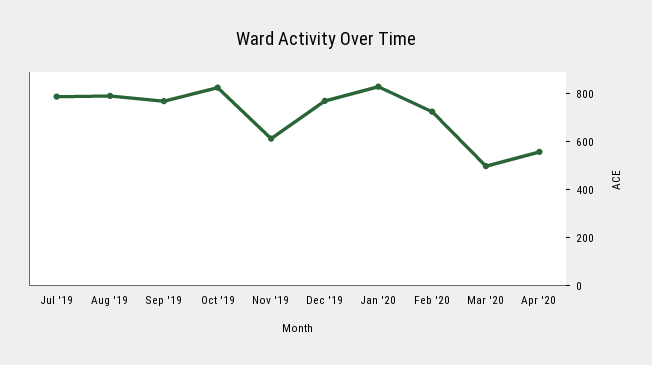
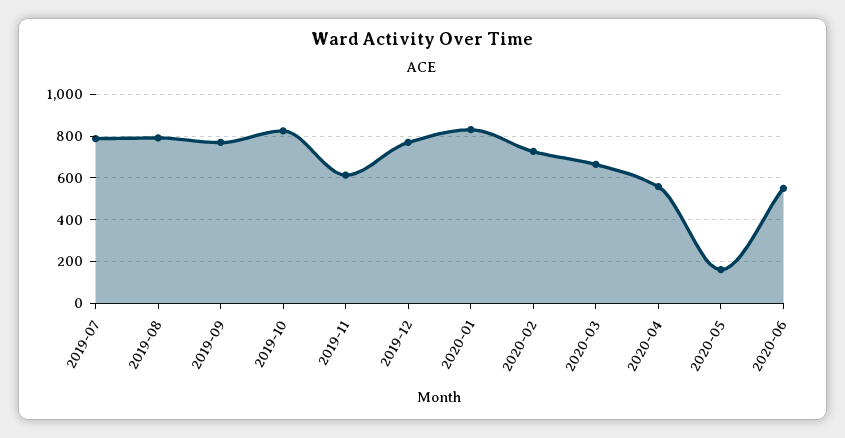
Mar '20: 500 -> 650
2020-05: none -> 150
2020-06: none -> 550

